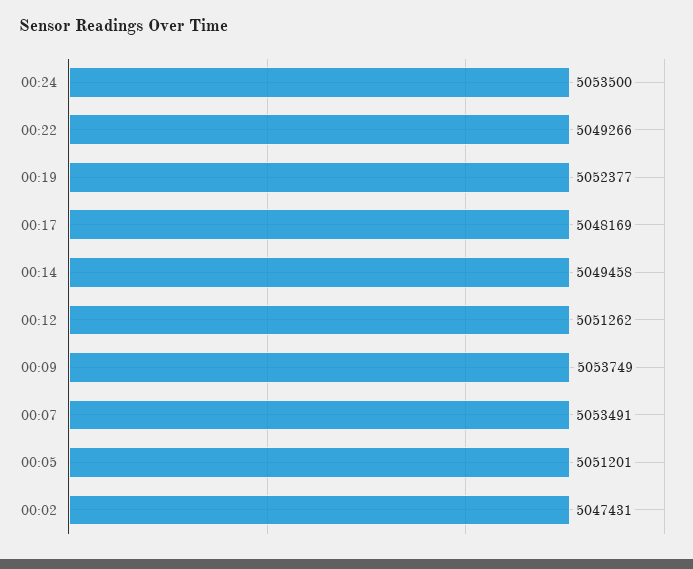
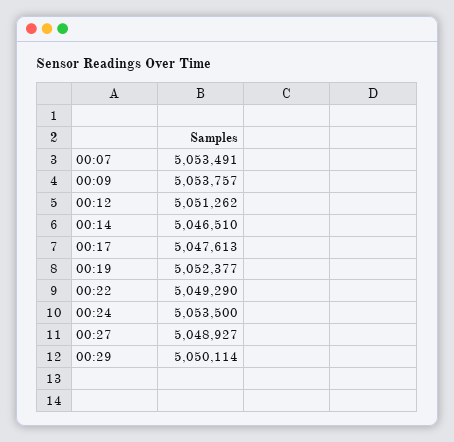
00:22: 5049266 -> 5049290
00:17: 5048169 -> 5047613
00:14: 5049458 -> 5046510
00:09: 5053749 -> 5053757
00:05: 5051201 -> none
00:02: 5047431 -> none
00:27: none -> 5048927
00:29: none -> 5050114

